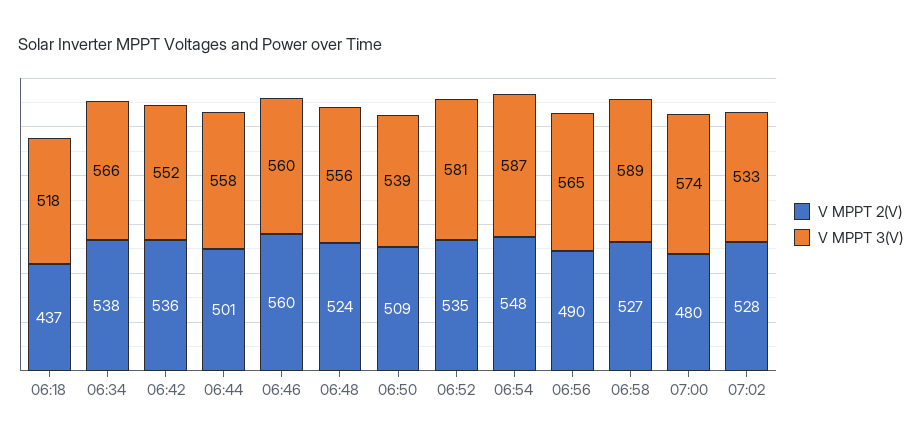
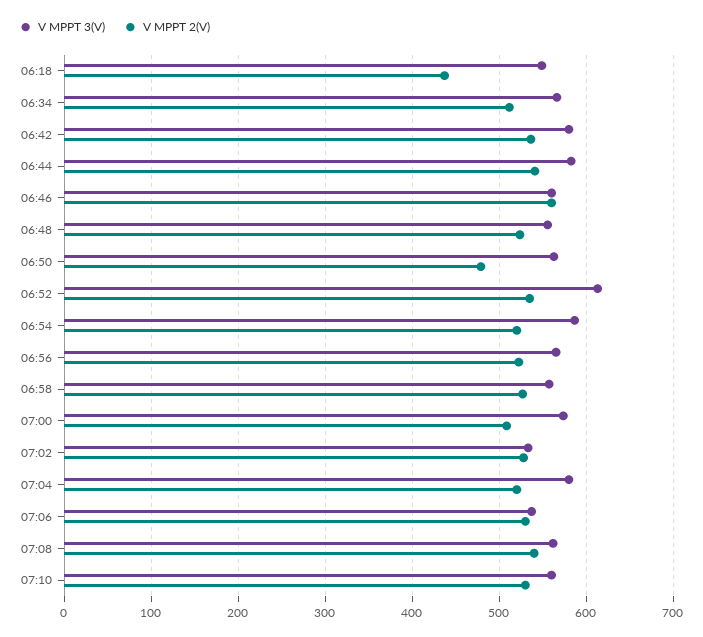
V MPPT 3(V), 06:18: 518 -> 550
V MPPT 2(V), 06:34: 538 -> 510
V MPPT 3(V), 06:42: 552 -> 580
V MPPT 2(V), 06:44: 501 -> 540
V MPPT 3(V), 06:44: 558 -> 580
V MPPT 2(V), 06:50: 509 -> 480
V MPPT 3(V), 06:50: 539 -> 560
V MPPT 3(V), 06:52: 581 -> 610
V MPPT 2(V), 06:54: 548 -> 520
V MPPT 2(V), 06:56: 490 -> 520
V MPPT 3(V), 06:58: 589 -> 560
V MPPT 2(V), 07:00: 480 -> 510
V MPPT 3(V), 07:04: none -> 580
V MPPT 2(V), 07:04: none -> 520
V MPPT 3(V), 07:06: none -> 540
V MPPT 2(V), 07:06: none -> 530
V MPPT 3(V), 07:08: none -> 560
V MPPT 2(V), 07:08: none -> 540
V MPPT 3(V), 07:10: none -> 560
V MPPT 2(V), 07:10: none -> 530

